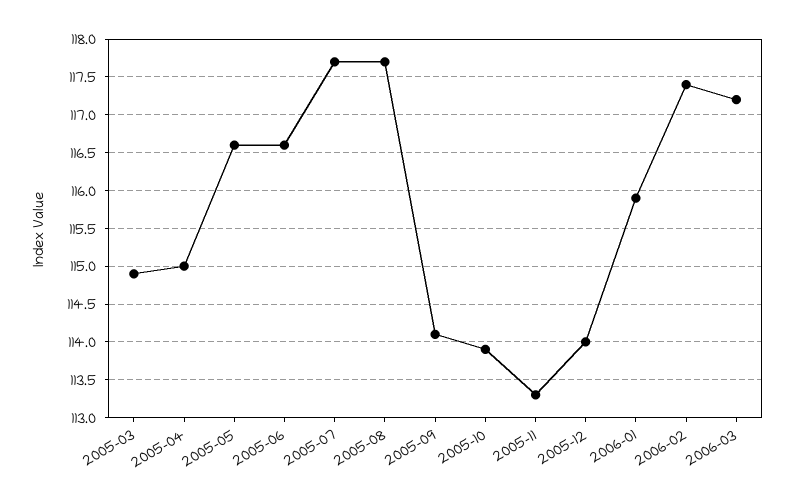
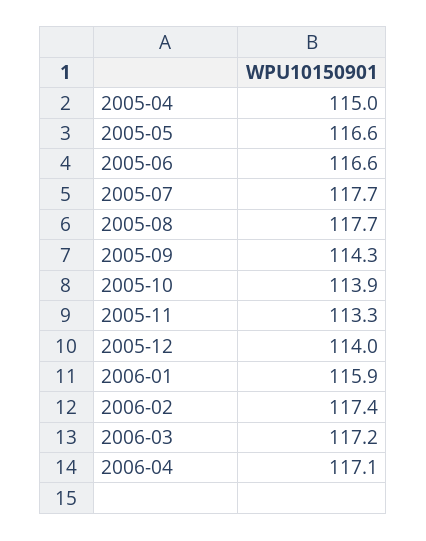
2005-03: 114.9 -> none
2005-09: 114.1 -> 114.3
2006-04: none -> 117.1

